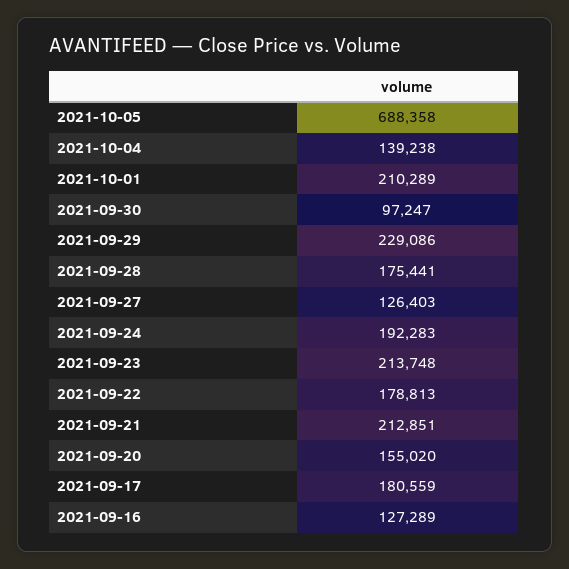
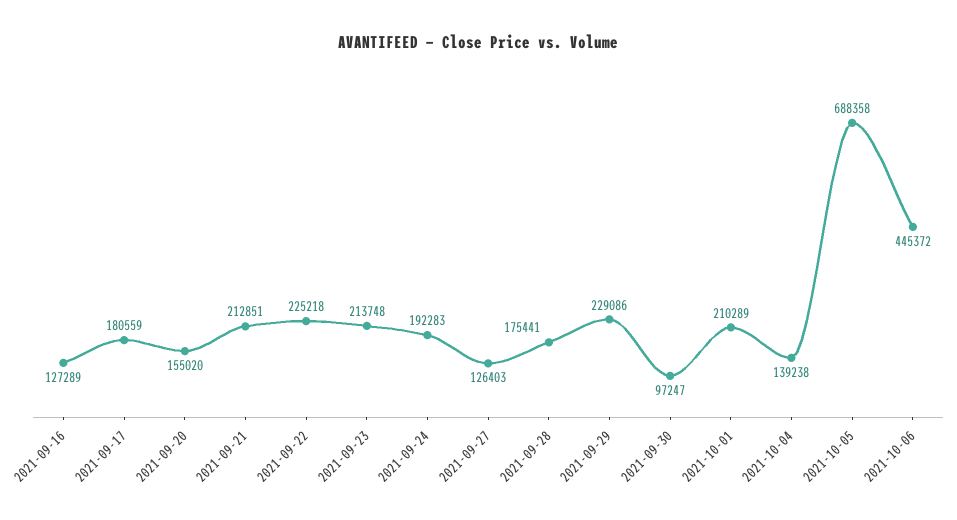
2021-09-22: 178813 -> 225218
2021-10-06: none -> 445372

